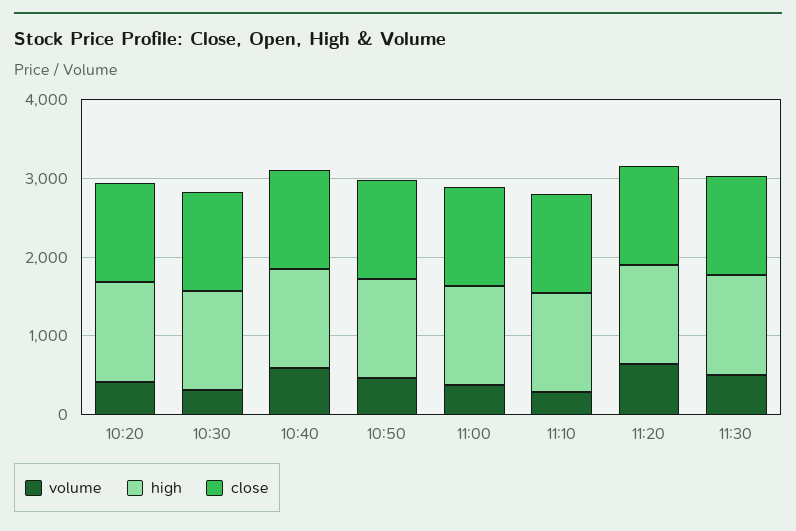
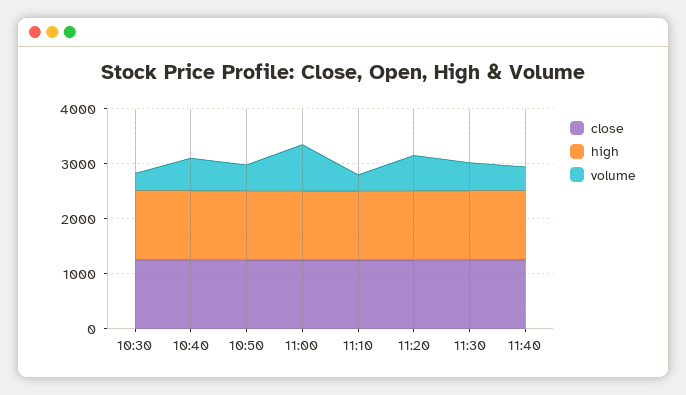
volume, 10:20: 400 -> none
high, 10:20: 1200 -> none
close, 10:20: 1200 -> none
volume, 11:00: 400 -> 800
close, 11:40: none -> 1200
high, 11:40: none -> 1200
volume, 11:40: none -> 400

